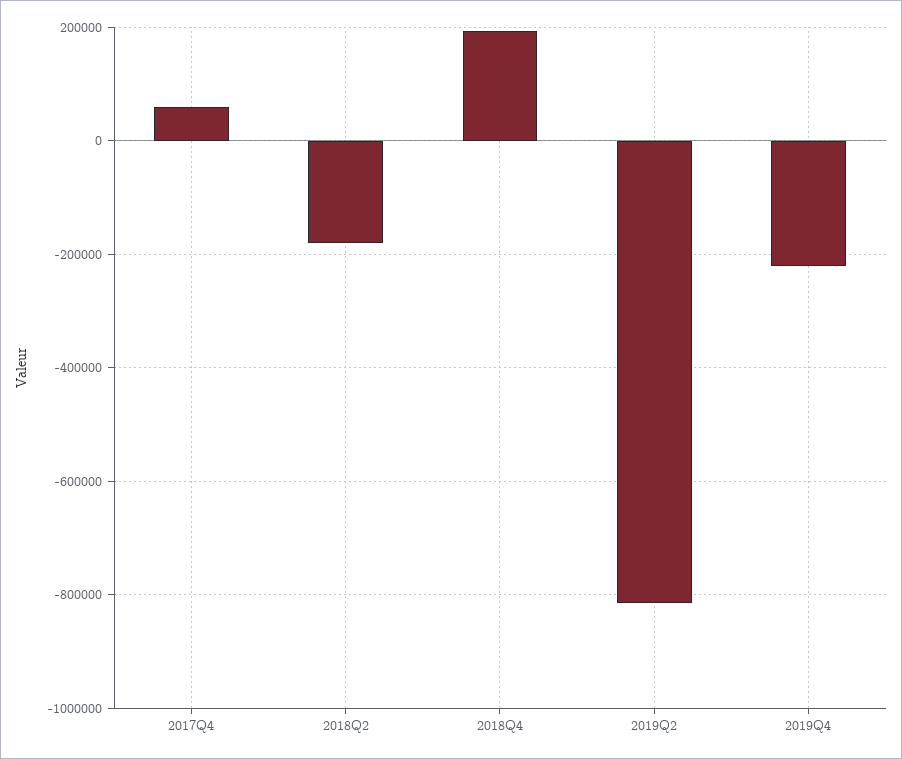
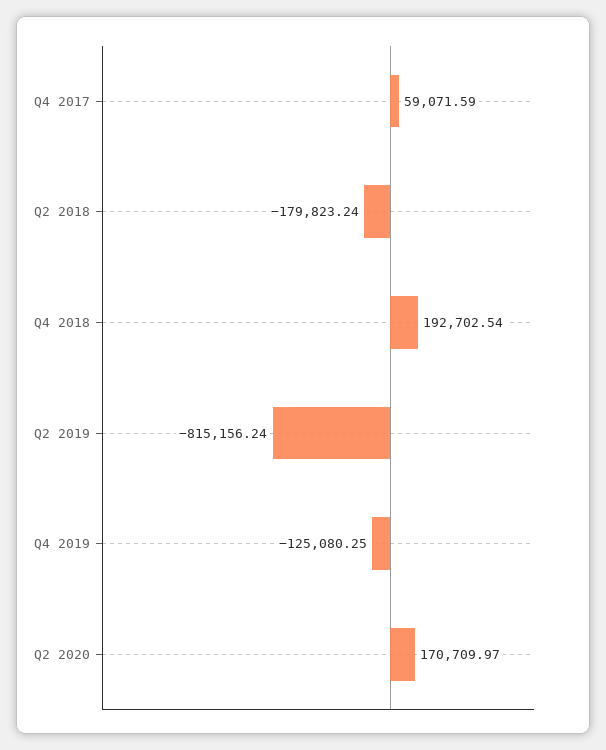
2019Q4: -220000 -> -125080.25
Q2 2020: none -> 170709.97

